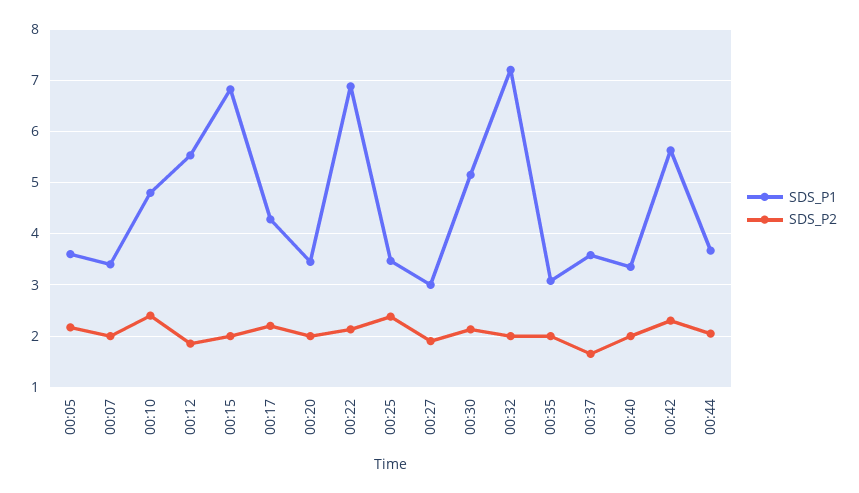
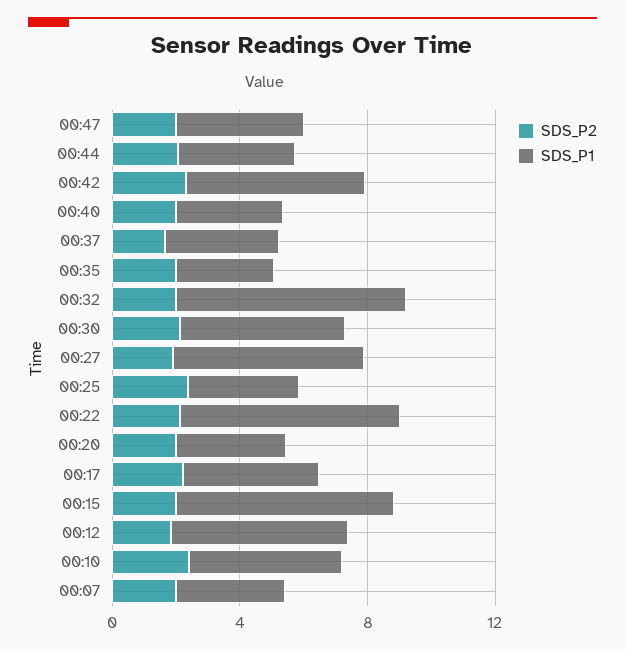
SDS_P1, 00:05: 3.6 -> none
SDS_P2, 00:05: 2.2 -> none
SDS_P1, 00:27: 3 -> 6
SDS_P2, 00:47: none -> 2
SDS_P1, 00:47: none -> 4

